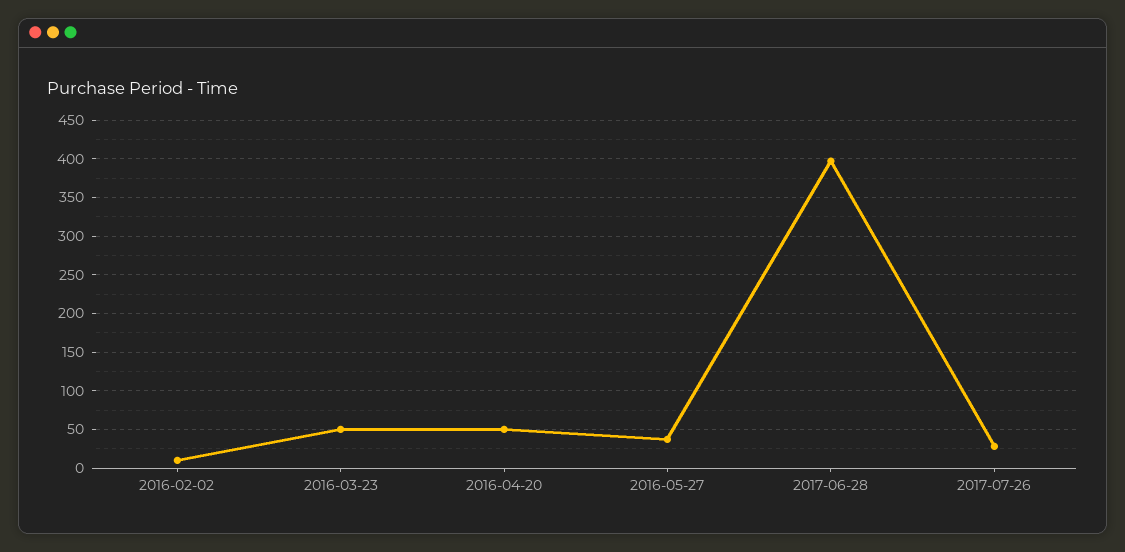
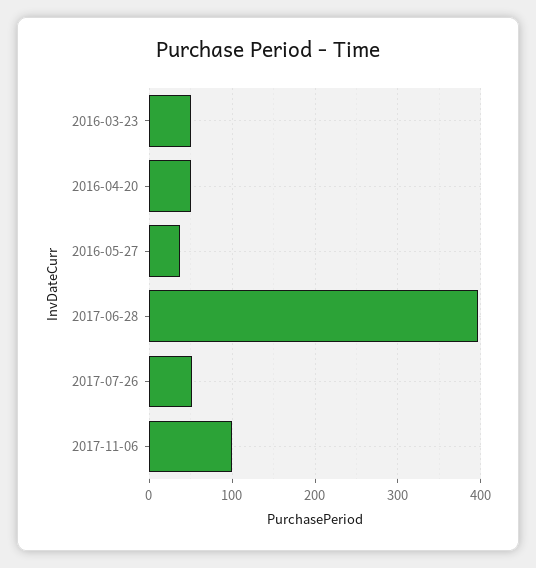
2016-02-02: 10 -> none
2017-07-26: 30 -> 50
2017-11-06: none -> 100

